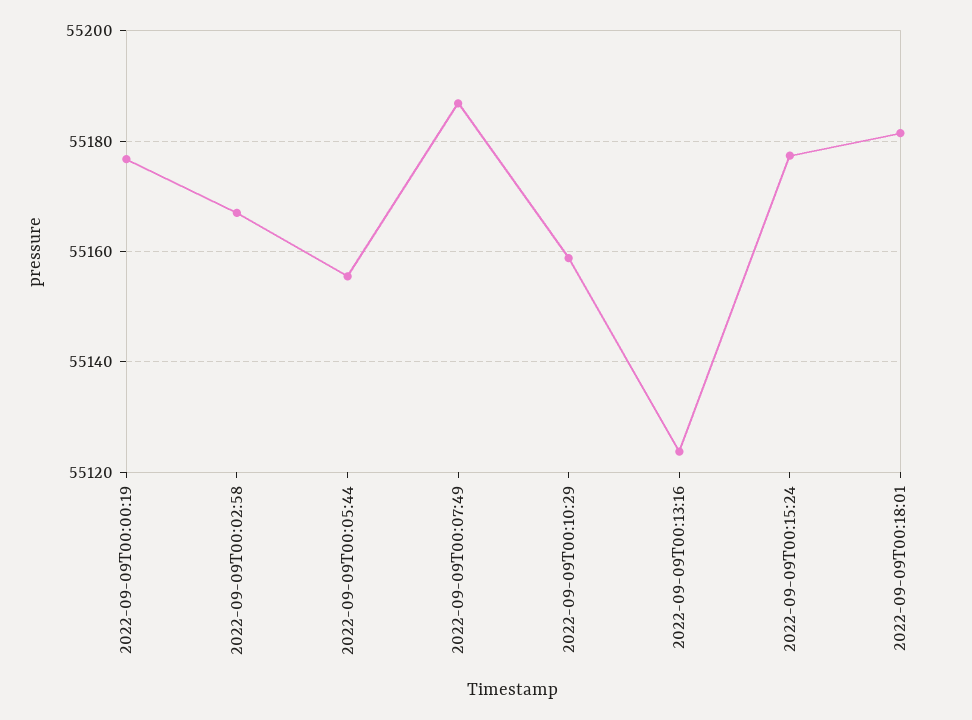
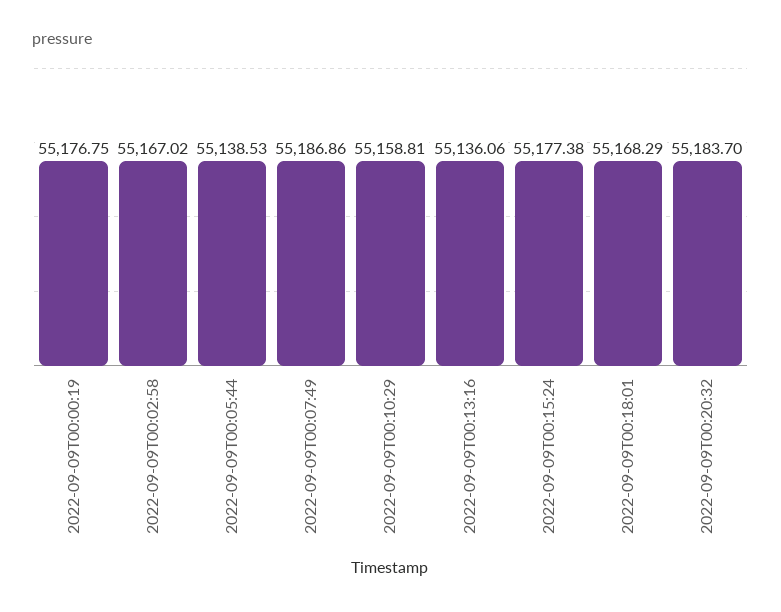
2022-09-09T00:05:44: 55156 -> 55138.53
2022-09-09T00:13:16: 55124 -> 55136.06
2022-09-09T00:18:01: 55182 -> 55168.29
2022-09-09T00:20:32: none -> 55183.7

